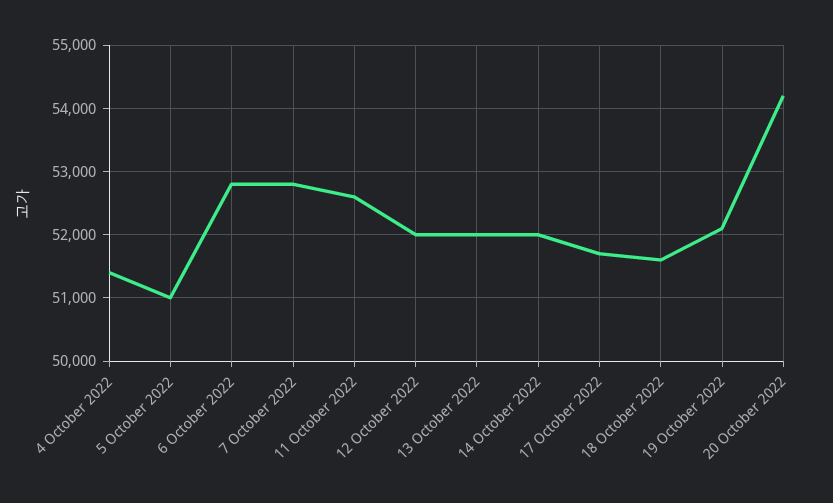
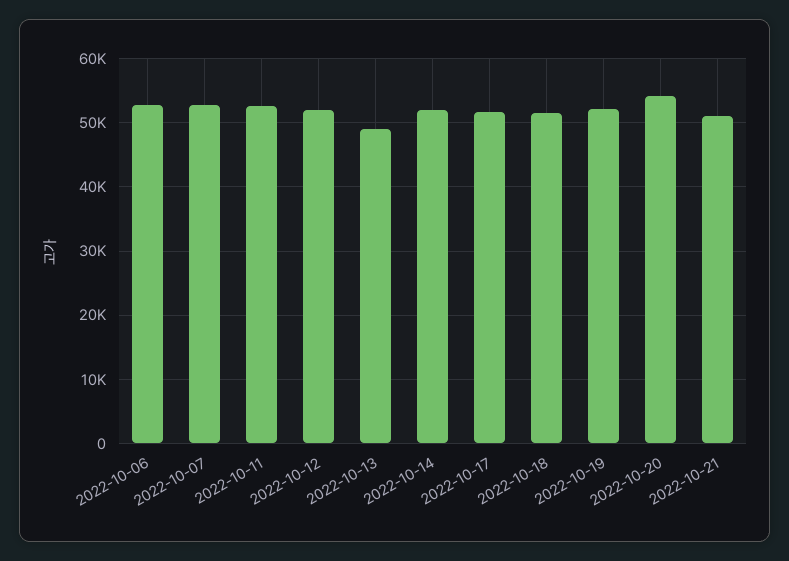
4 October 2022: 51400 -> none
5 October 2022: 51000 -> none
13 October 2022: 52000 -> 49000
2022-10-21: none -> 51000

